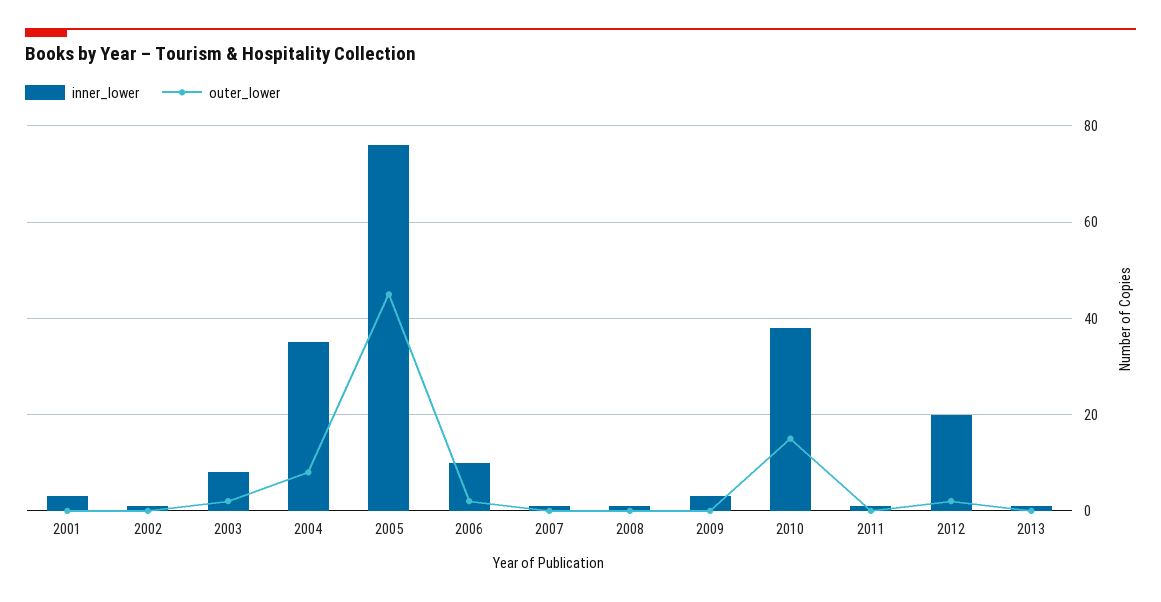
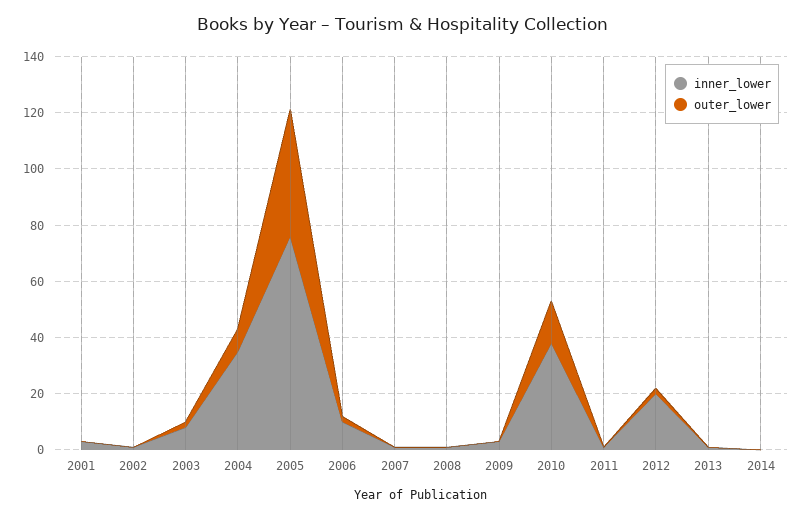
inner_lower, 2014: none -> 0
outer_lower, 2014: none -> 0

